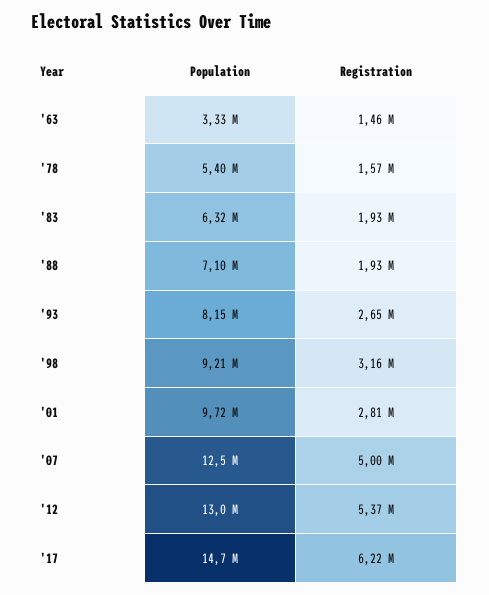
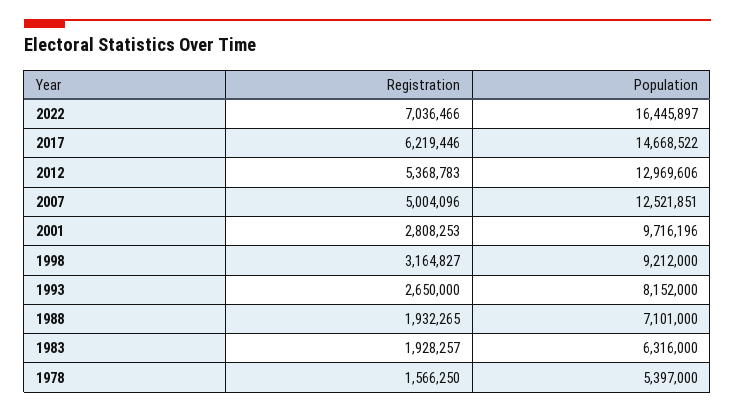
Population, '63: 3330000 -> none
Registration, '63: 1460000 -> none
Registration, 2022: none -> 7036466
Population, 2022: none -> 16445897

